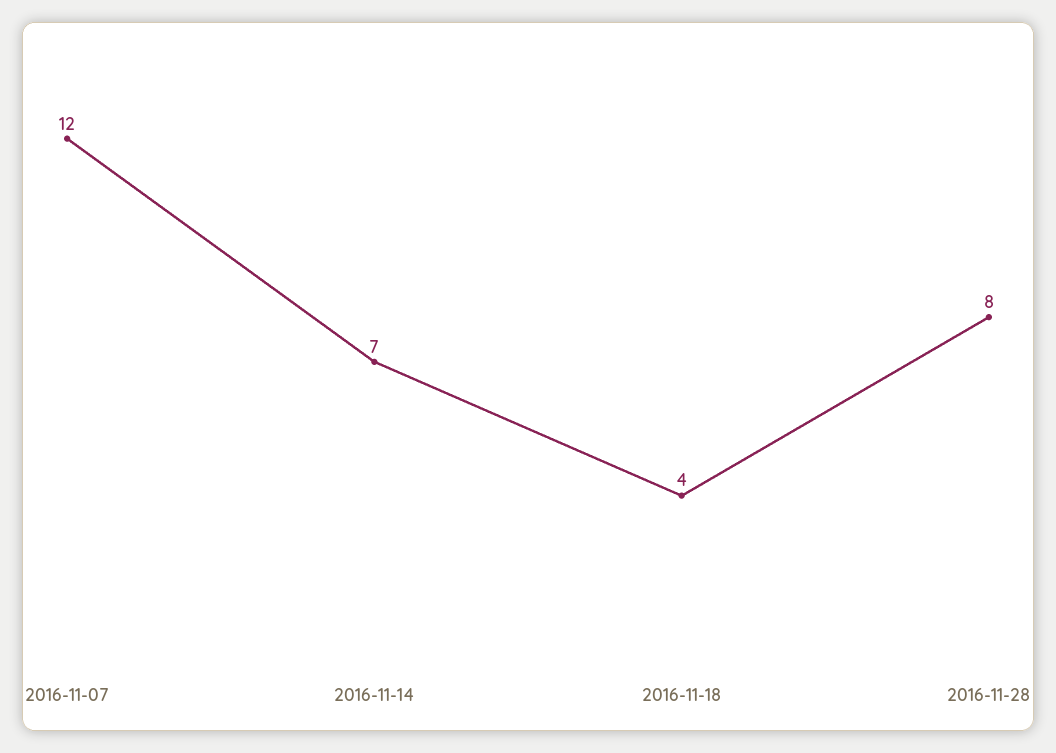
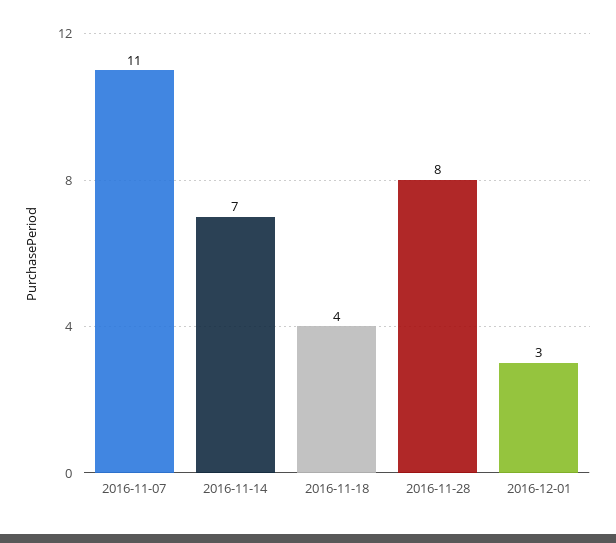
2016-11-07: 12 -> 11
2016-12-01: none -> 3

